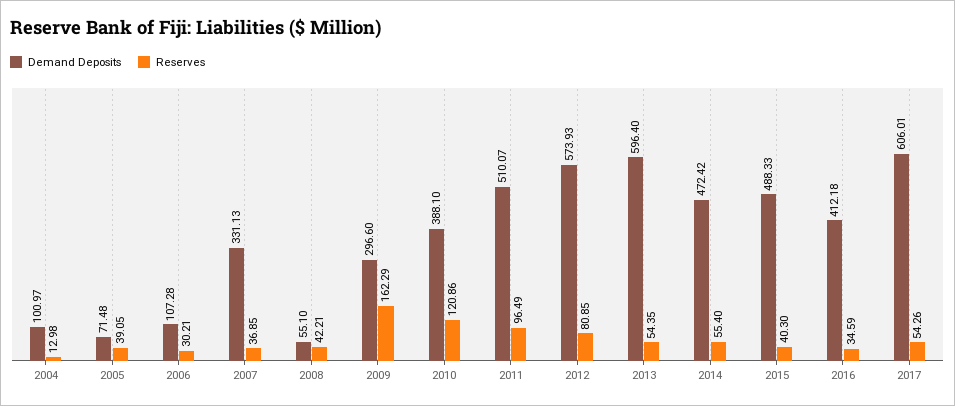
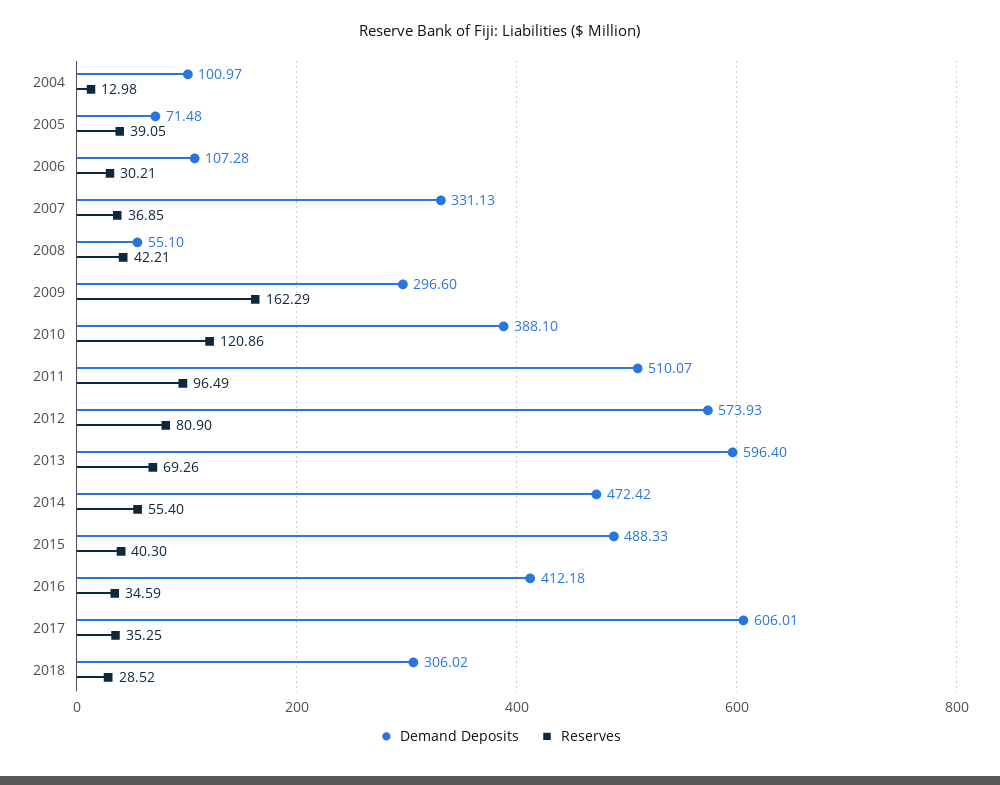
Reserves, 2012: 80.85 -> 80.9
Reserves, 2013: 54.35 -> 69.26
Reserves, 2017: 54.26 -> 35.25
Demand Deposits, 2018: none -> 306.02
Reserves, 2018: none -> 28.52

